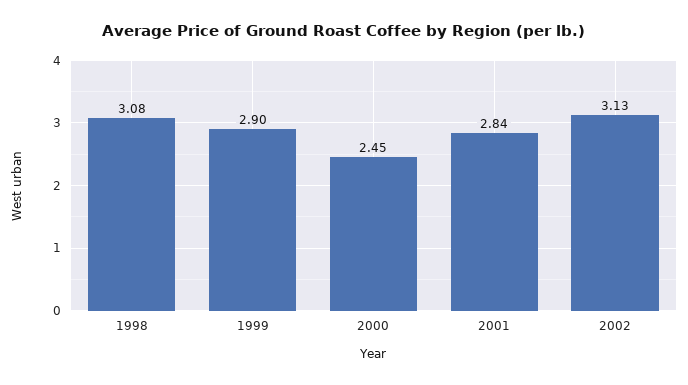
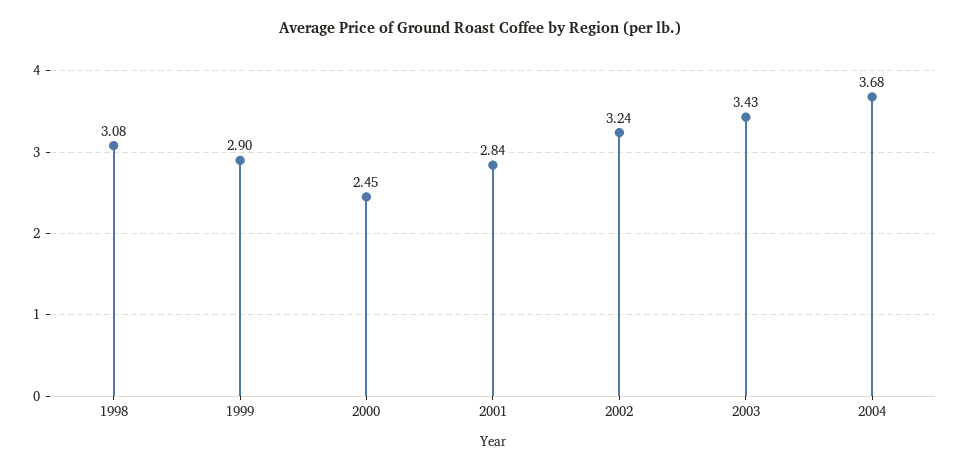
2002: 3.13 -> 3.24
2003: none -> 3.43
2004: none -> 3.68

